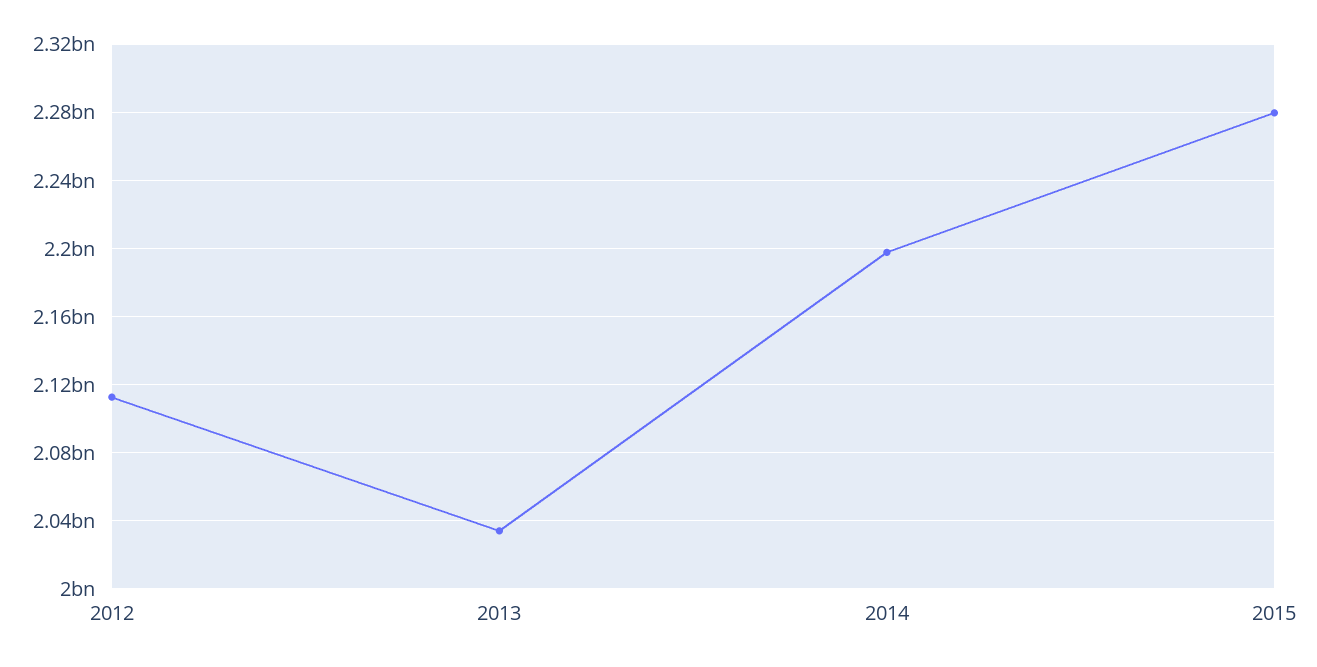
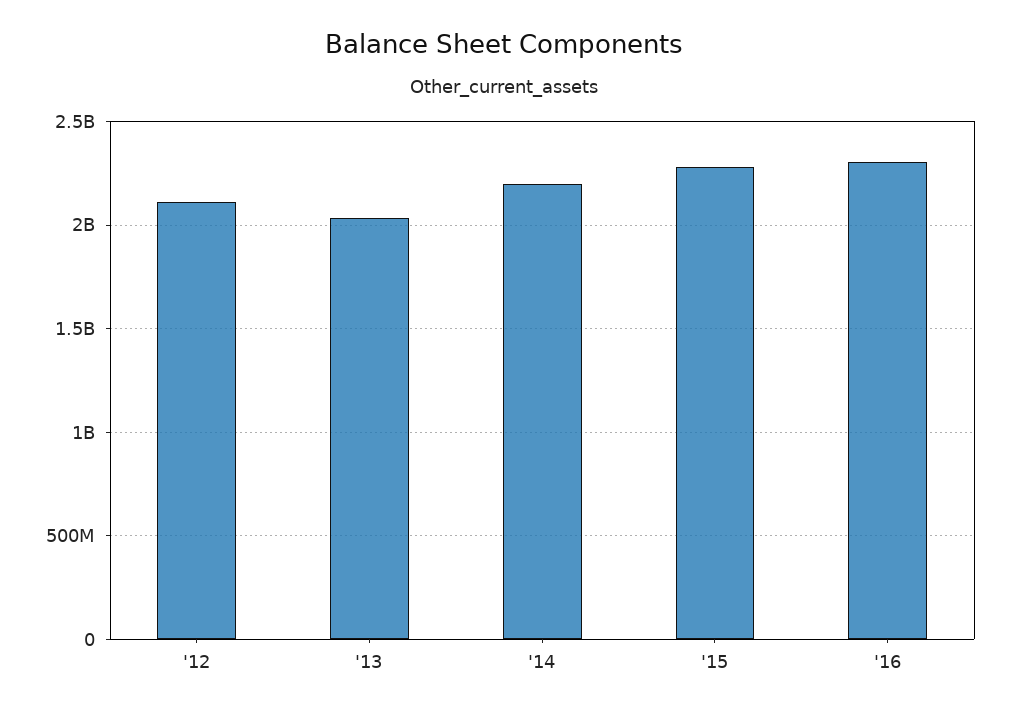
'16: none -> 2300000000

